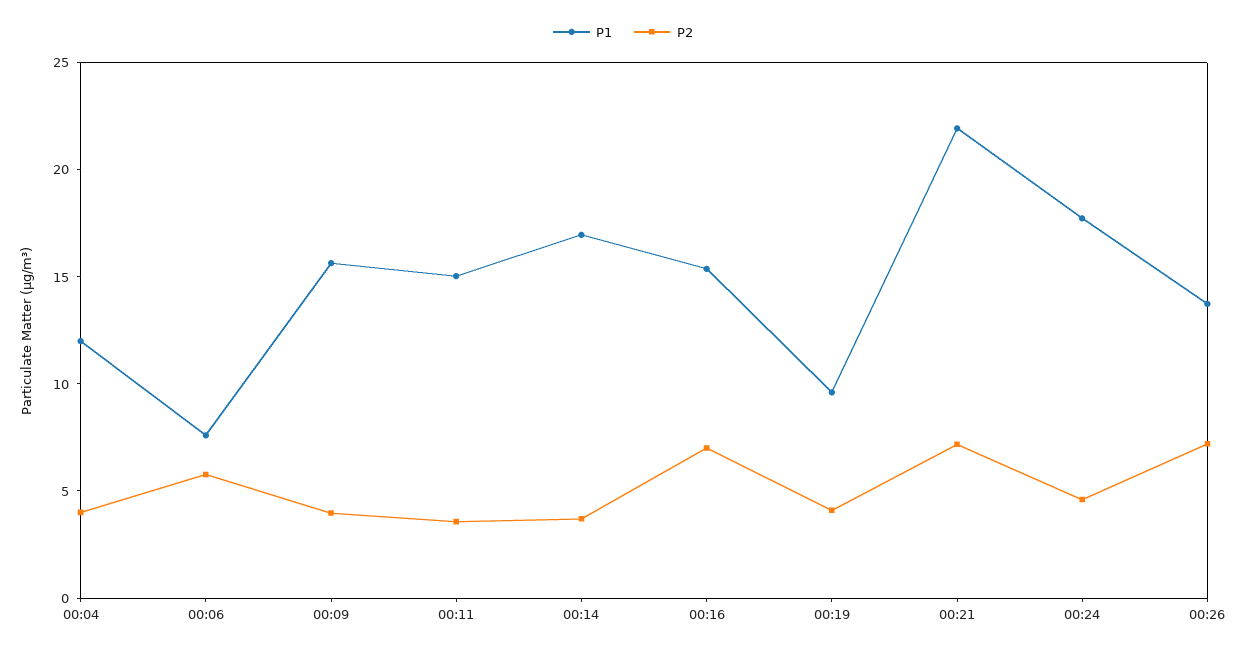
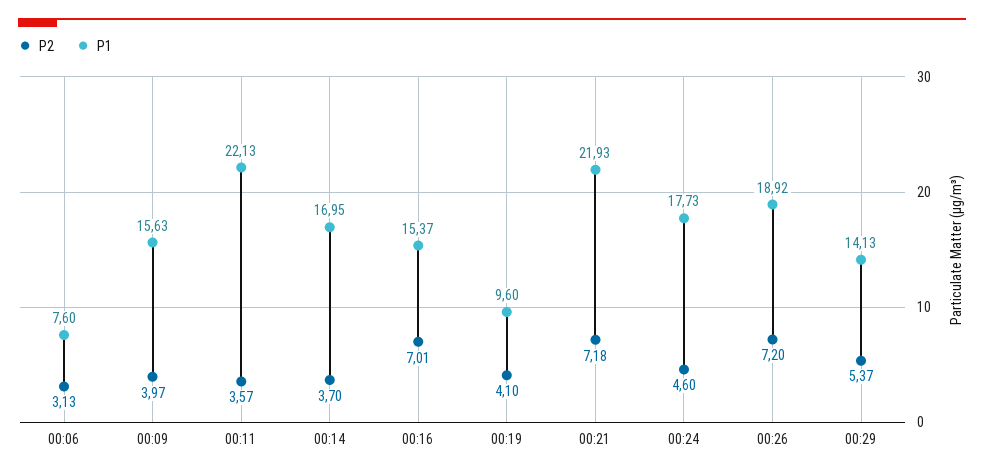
P1, 00:04: 12 -> none
P2, 00:04: 4 -> none
P2, 00:06: 6 -> 3.13
P1, 00:11: 15 -> 22.13
P1, 00:26: 14 -> 18.92
P2, 00:29: none -> 5.37
P1, 00:29: none -> 14.13

